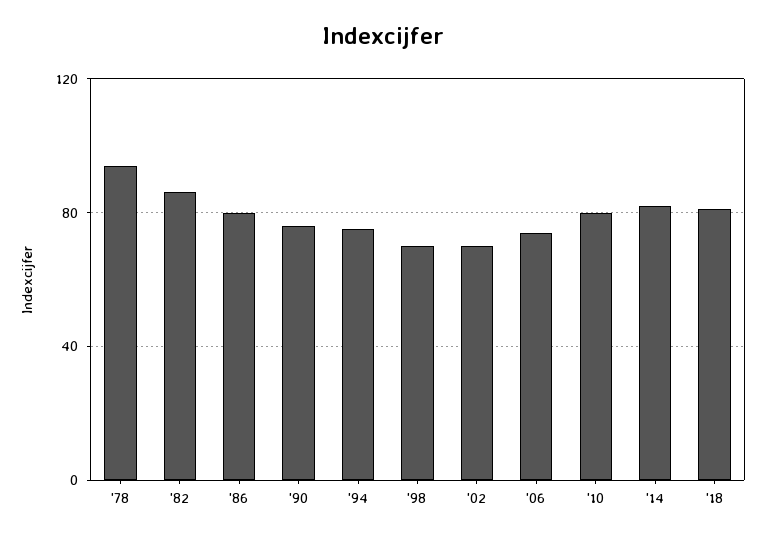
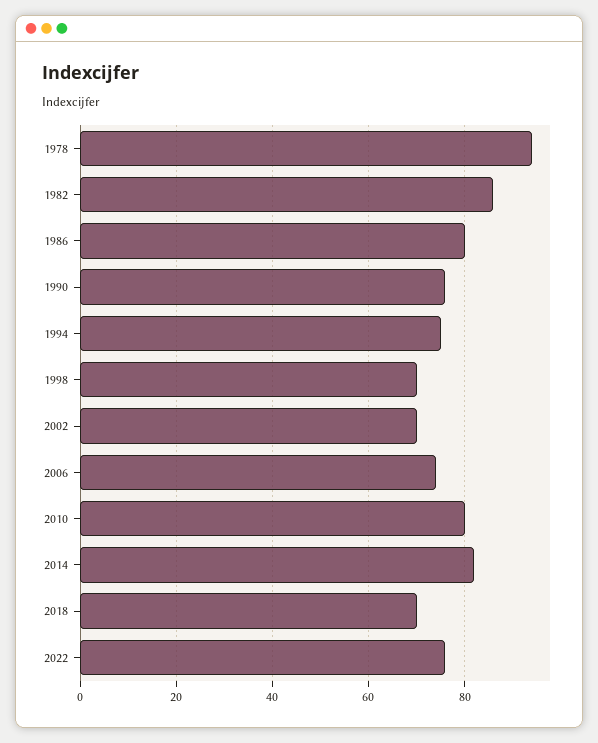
'18: 80 -> 70
2022: none -> 75

